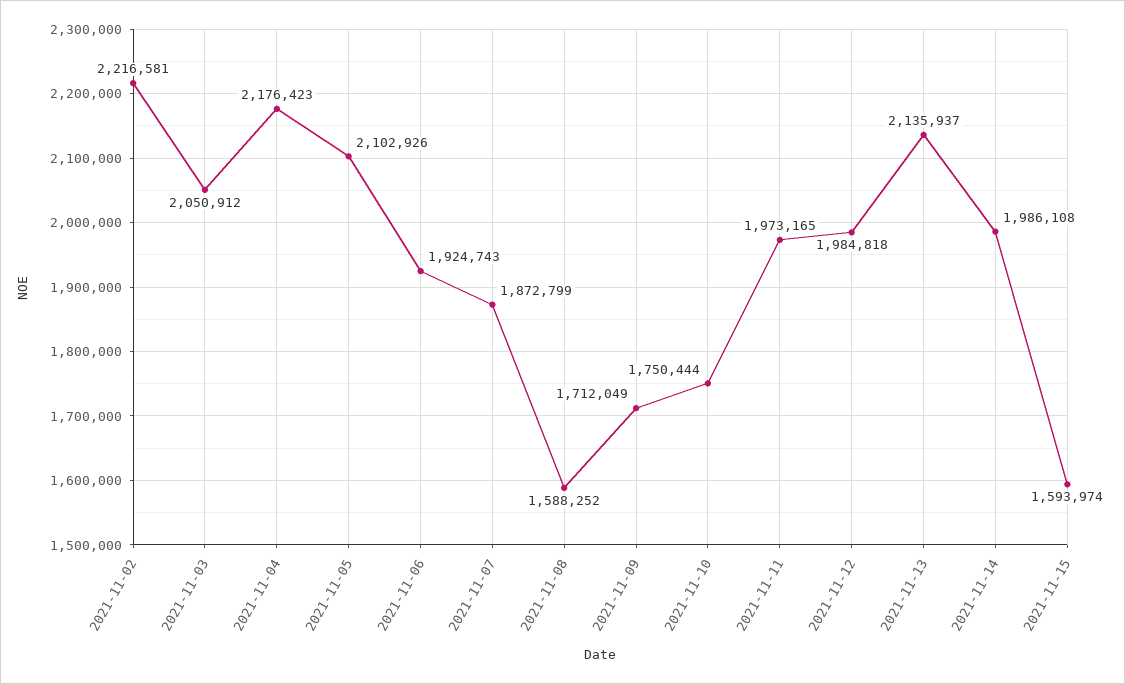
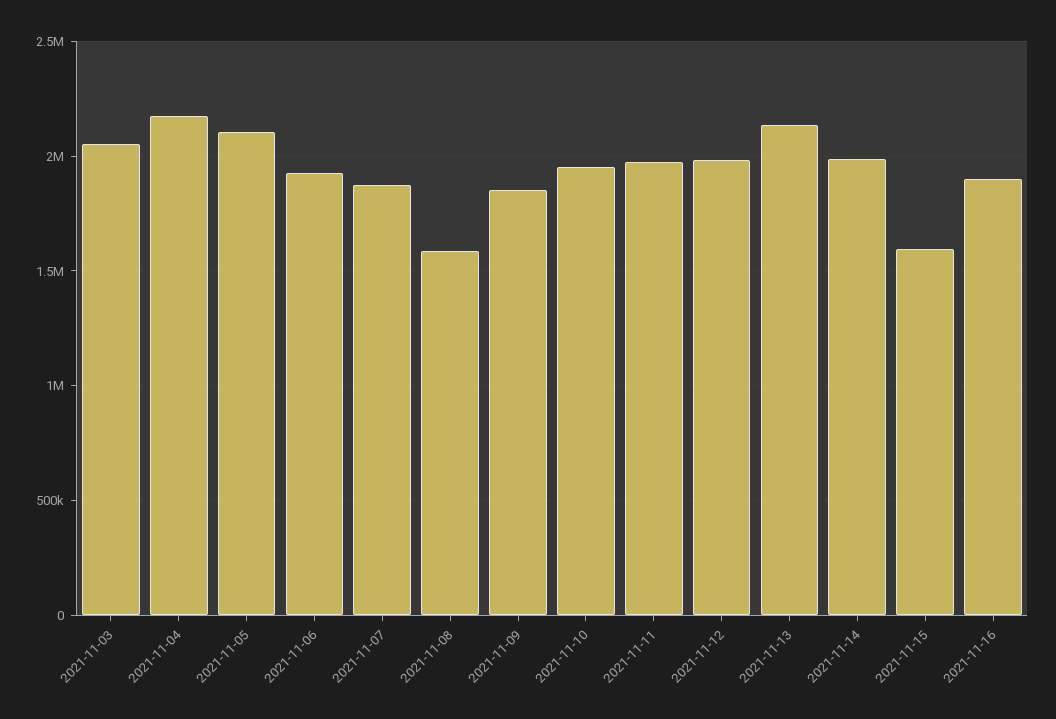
2021-11-02: 2216581 -> none
2021-11-09: 1712049 -> 1850000
2021-11-10: 1750444 -> 1950000
2021-11-16: none -> 1900000

